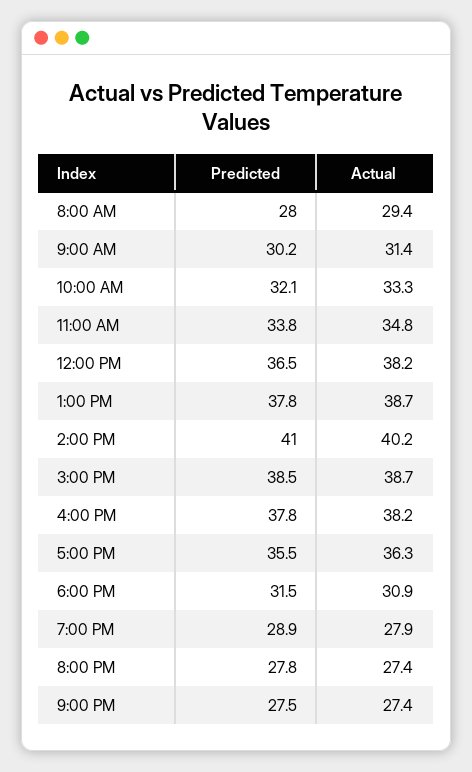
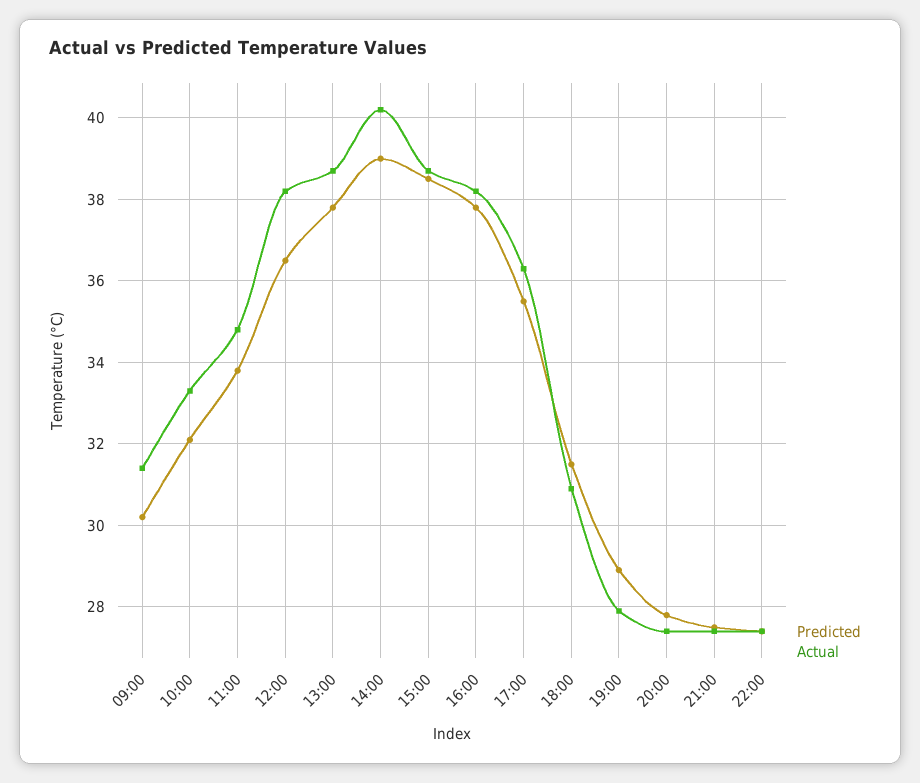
Predicted, 8:00 AM: 28 -> none
Actual, 8:00 AM: 29.4 -> none
Predicted, 2:00 PM: 41 -> 39
Predicted, 22:00: none -> 27.5
Actual, 22:00: none -> 27.5

